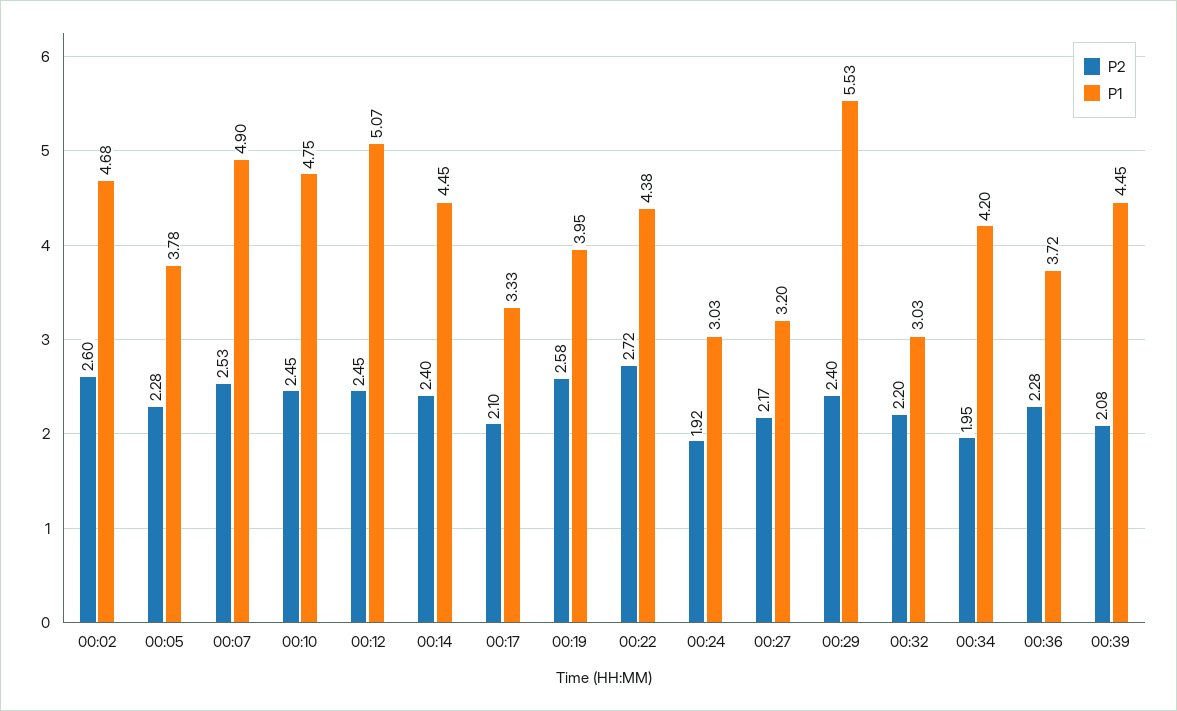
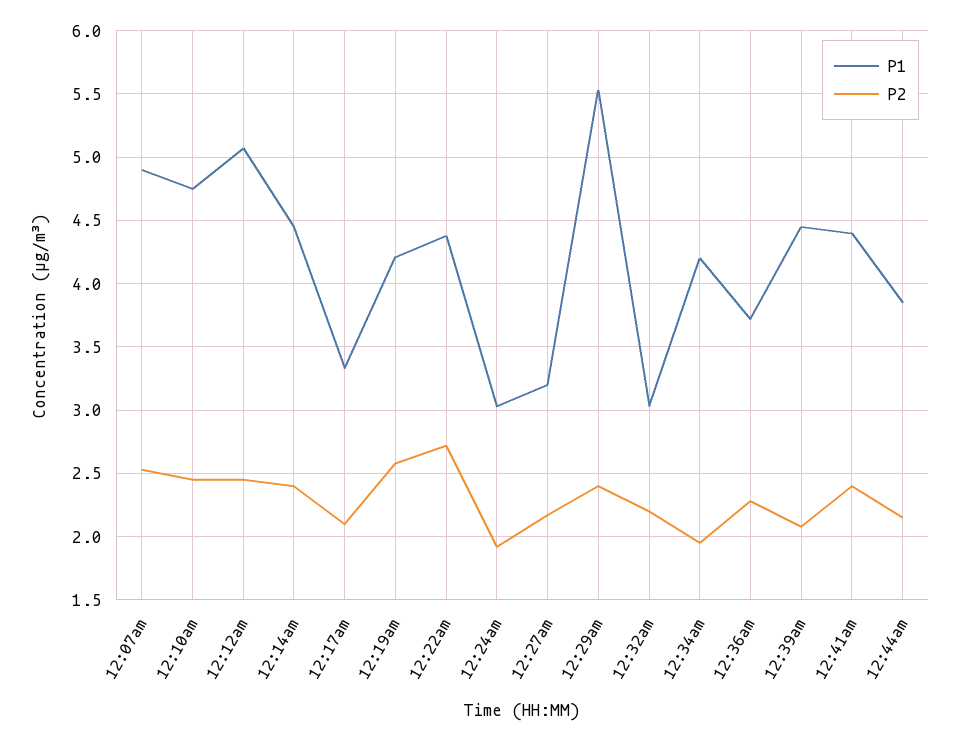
P2, 00:02: 2.6 -> none
P1, 00:02: 4.68 -> none
P2, 00:05: 2.28 -> none
P1, 00:05: 3.78 -> none
P1, 00:19: 3.95 -> 4.2
P1, 12:41am: none -> 4.4
P2, 12:41am: none -> 2.4
P1, 12:44am: none -> 3.85
P2, 12:44am: none -> 2.15

